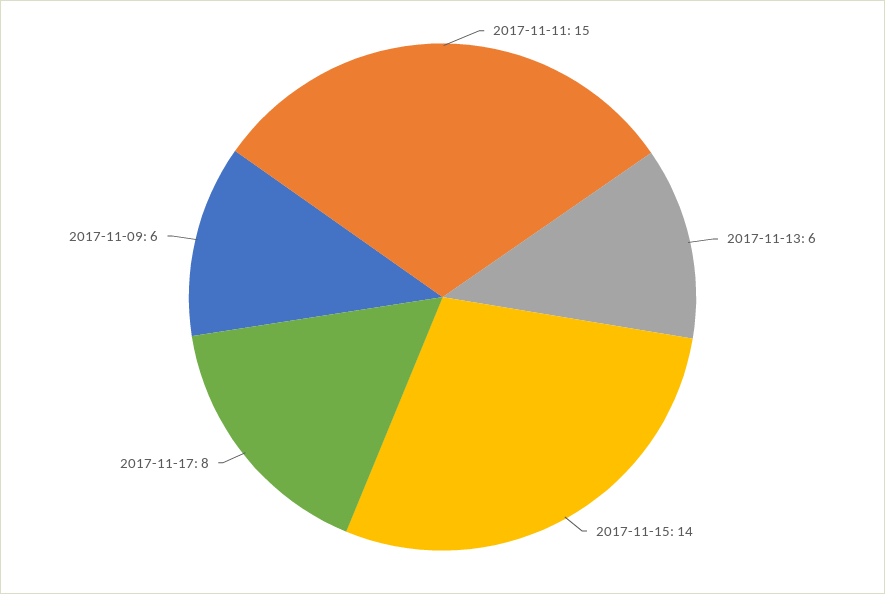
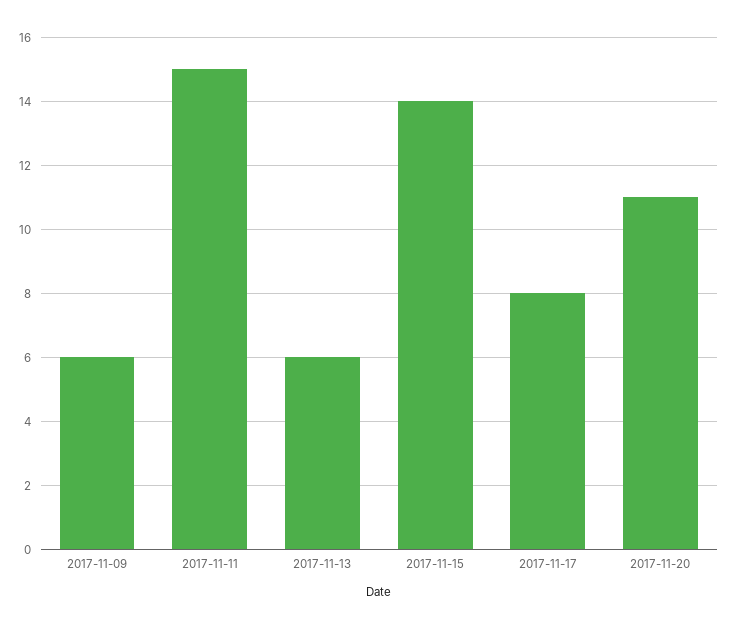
2017-11-20: none -> 11

